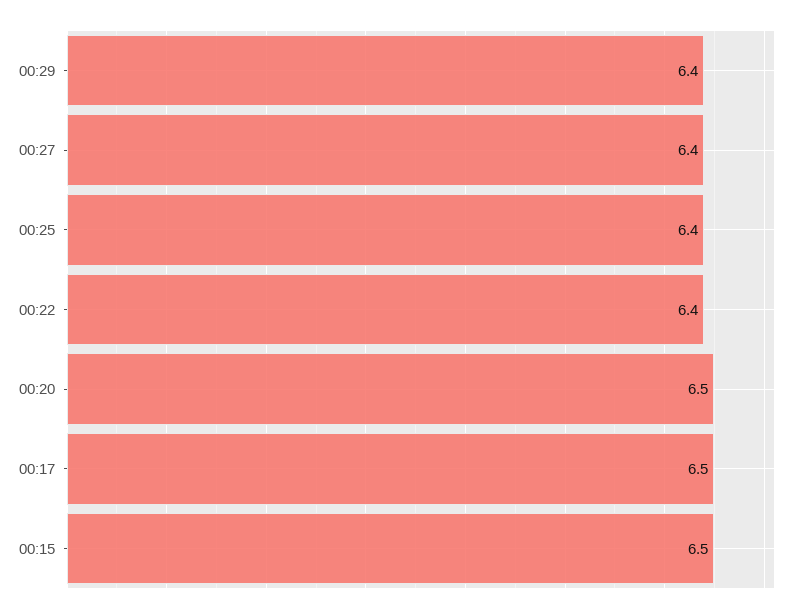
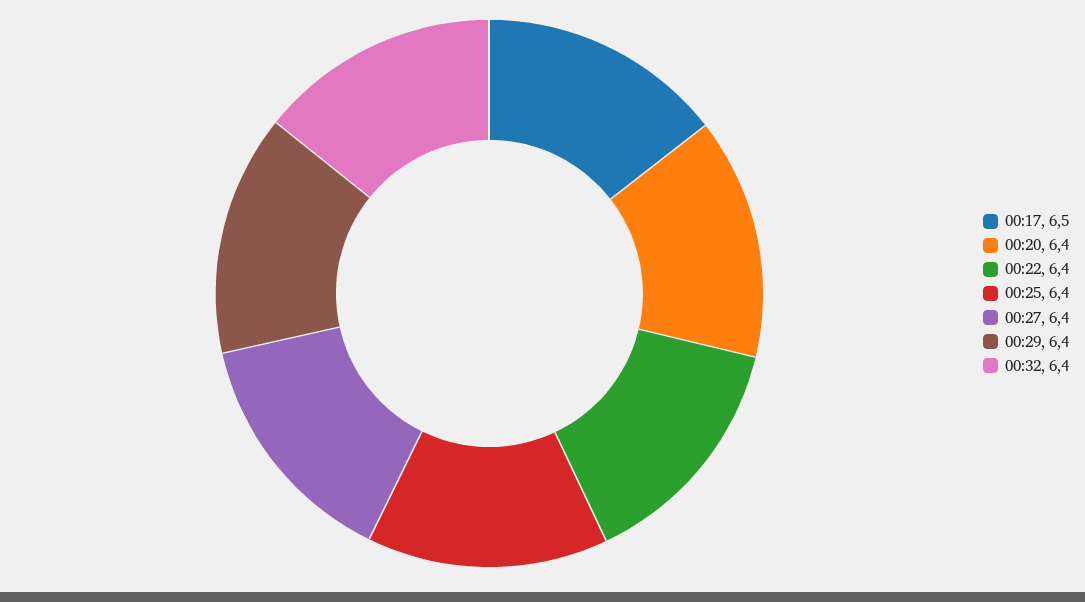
00:20: 6.5 -> 6.4
00:15: 6.5 -> none
00:32: none -> 6.4

